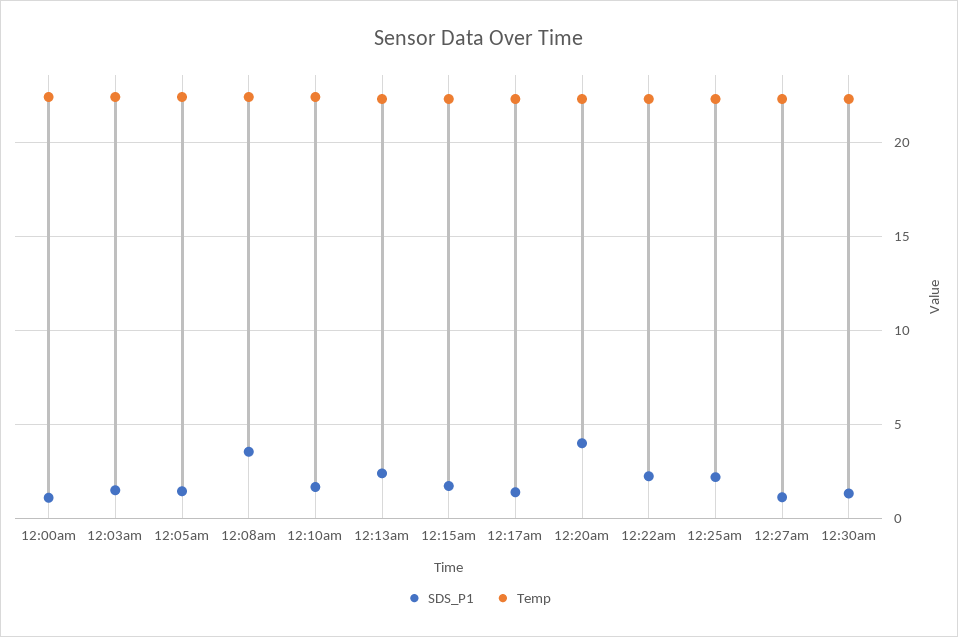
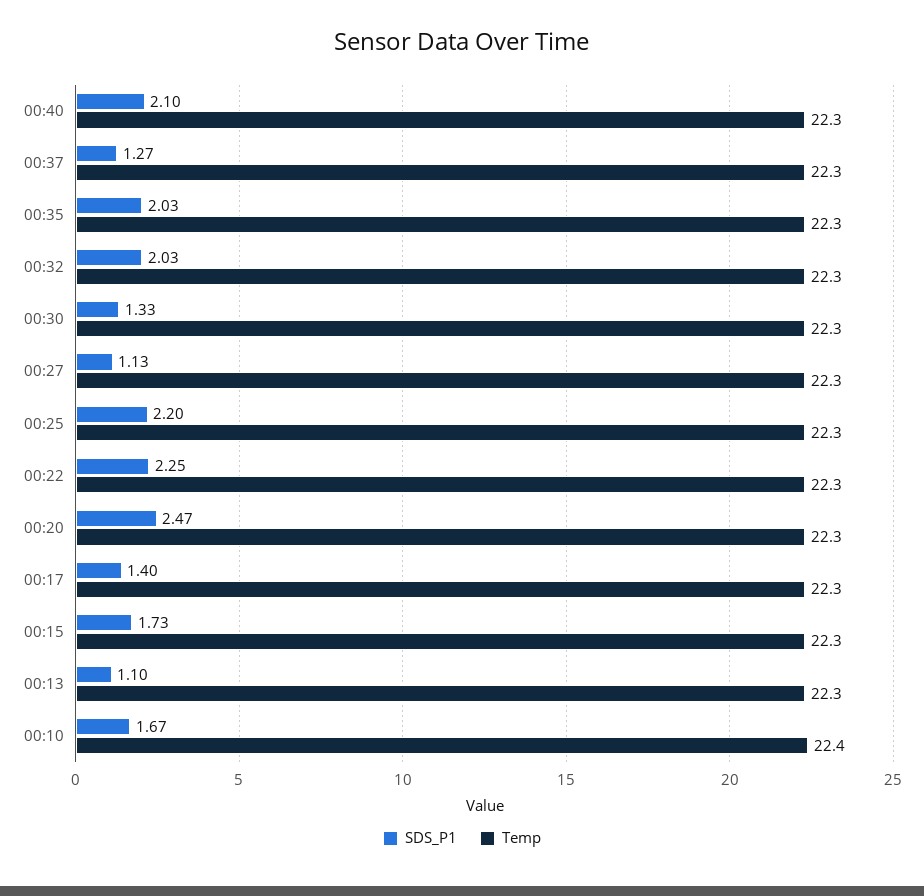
SDS_P1, 12:00am: 1 -> none
Temp, 12:00am: 22.5 -> none
SDS_P1, 12:03am: 1.5 -> none
Temp, 12:03am: 22.5 -> none
SDS_P1, 12:05am: 1.5 -> none
Temp, 12:05am: 22.5 -> none
SDS_P1, 12:08am: 3.5 -> none
Temp, 12:08am: 22.5 -> none
SDS_P1, 12:13am: 2.5 -> 1.1
SDS_P1, 12:20am: 4 -> 2.47
SDS_P1, 00:40: none -> 2.1
Temp, 00:40: none -> 22.3
SDS_P1, 00:37: none -> 1.27
Temp, 00:37: none -> 22.3
SDS_P1, 00:35: none -> 2.03
Temp, 00:35: none -> 22.3
SDS_P1, 00:32: none -> 2.03
Temp, 00:32: none -> 22.3

